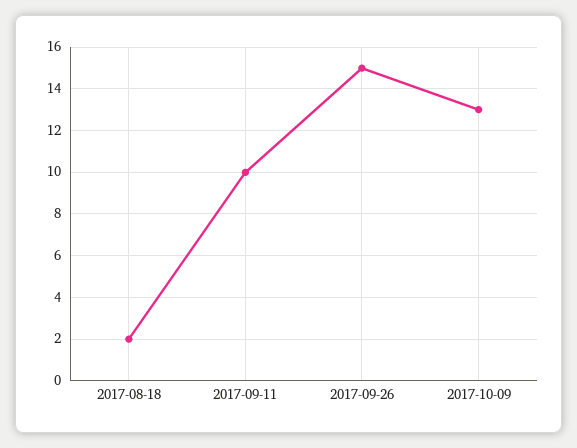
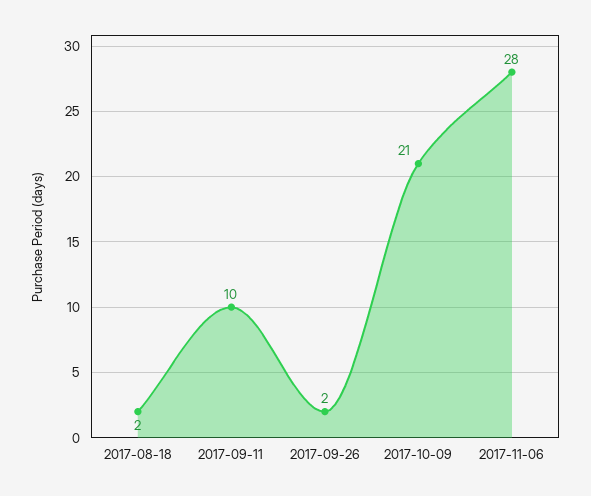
2017-09-26: 15 -> 2
2017-10-09: 13 -> 21
2017-11-06: none -> 28

